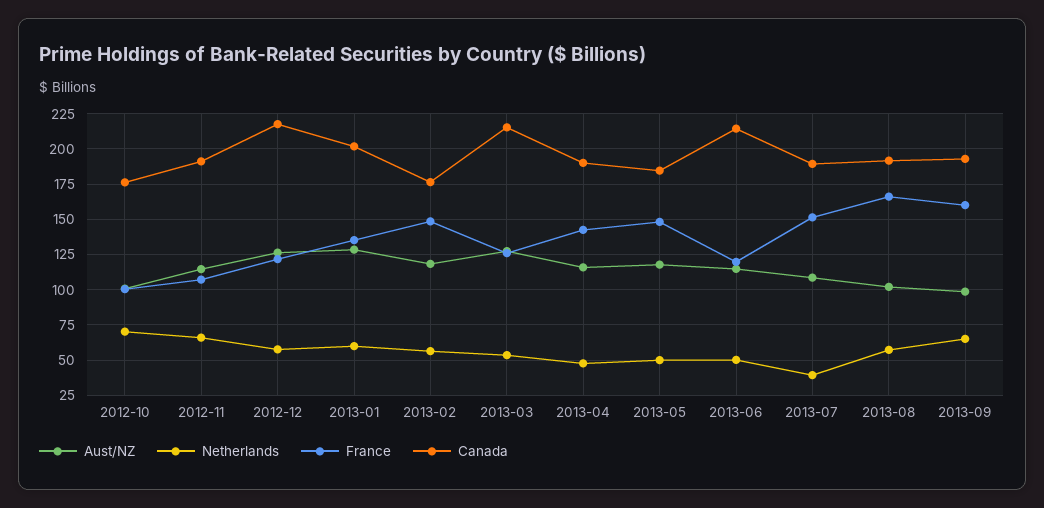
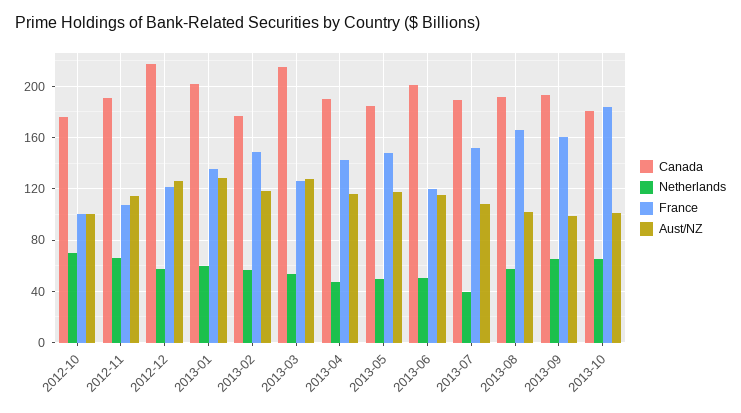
Canada, 2013-06: 215 -> 200
Canada, 2013-10: none -> 180
Netherlands, 2013-10: none -> 65
France, 2013-10: none -> 185
Aust/NZ, 2013-10: none -> 100

